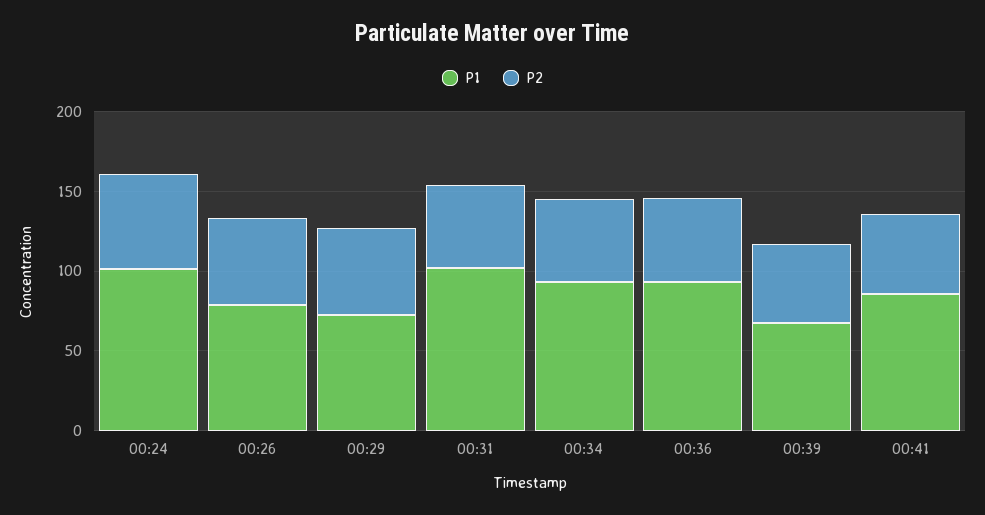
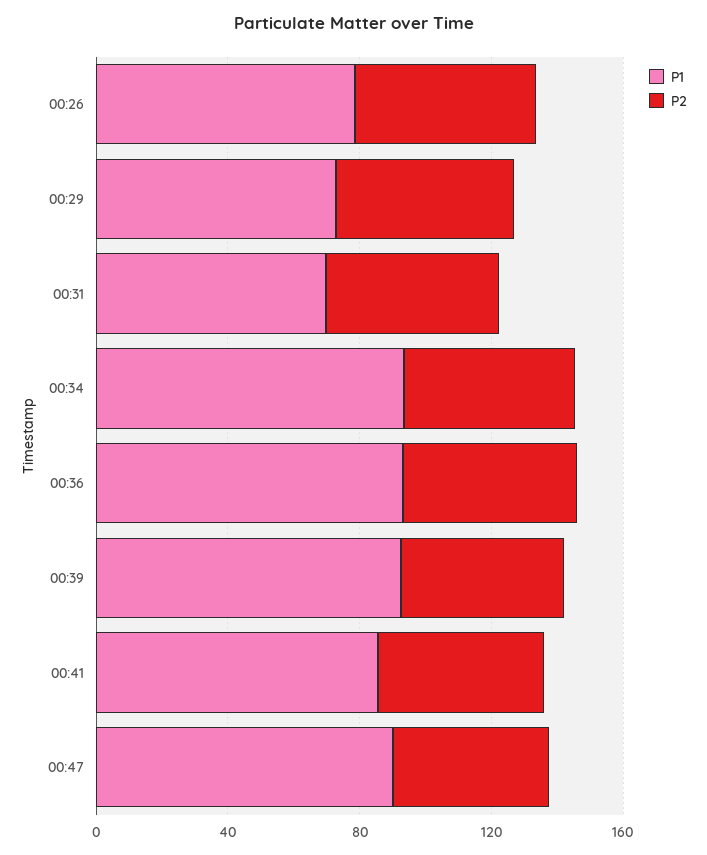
P1, 00:24: 100 -> none
P2, 00:24: 60 -> none
P1, 00:31: 100 -> 70
P1, 00:39: 70 -> 90
P1, 00:47: none -> 90
P2, 00:47: none -> 50

